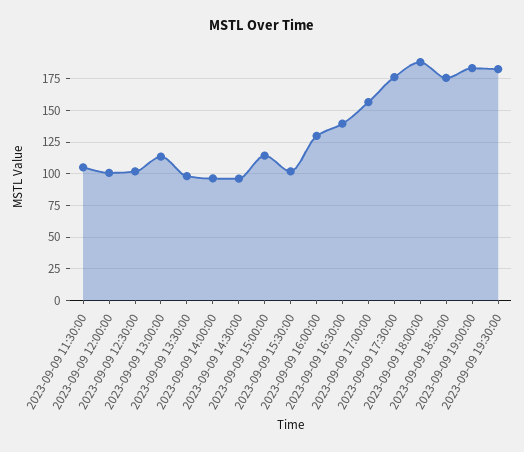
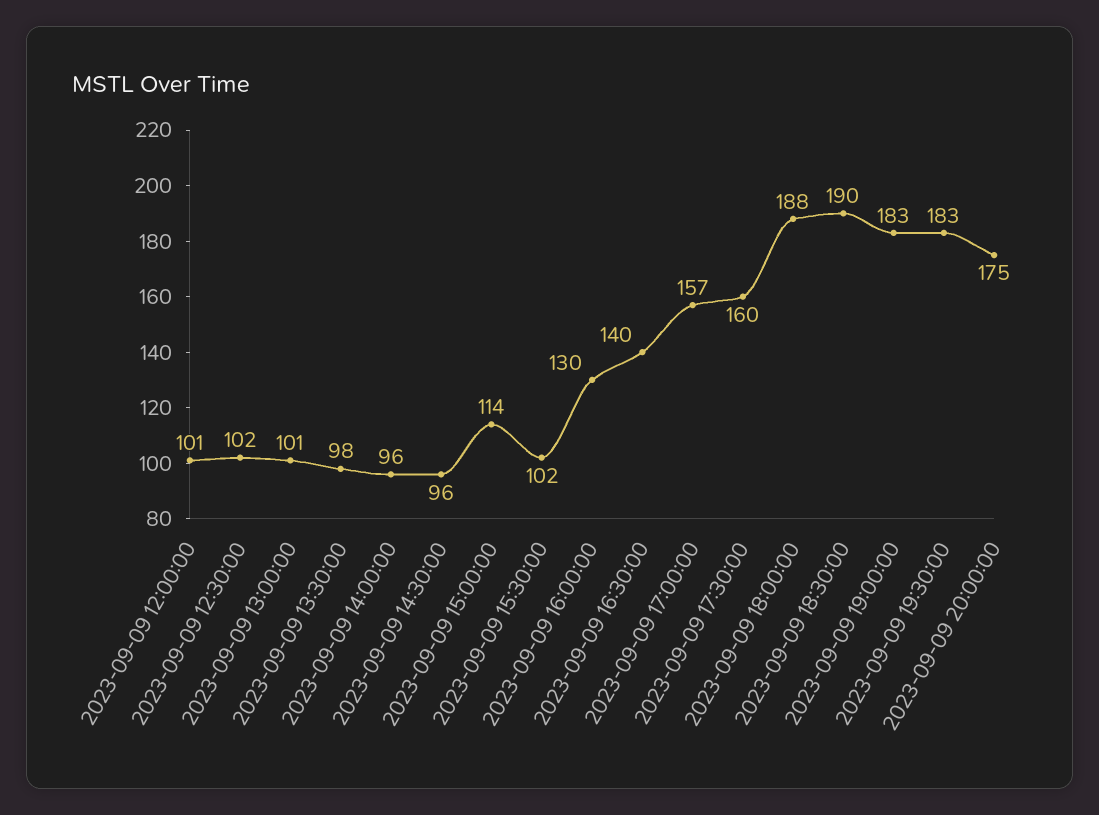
2023-09-09 11:30:00: 105 -> none
2023-09-09 13:00:00: 115 -> 101
2023-09-09 17:30:00: 175 -> 160
2023-09-09 18:30:00: 175 -> 190
2023-09-09 20:00:00: none -> 175

